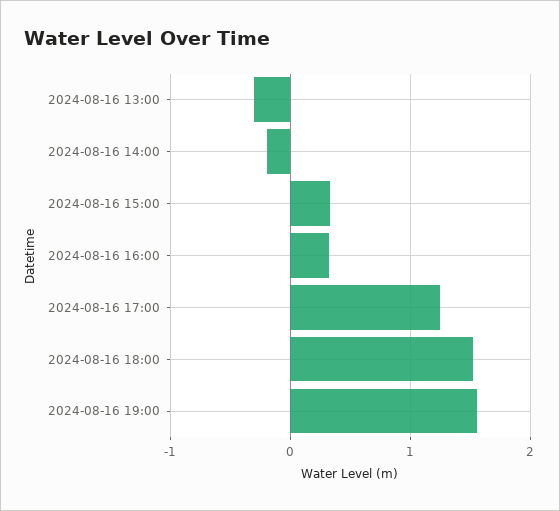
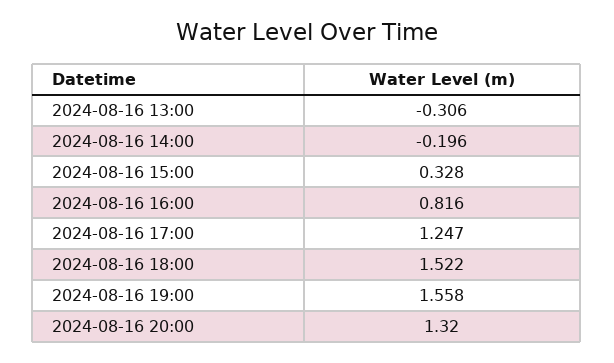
2024-08-16 16:00: 0.3 -> 0.816
2024-08-16 20:00: none -> 1.32

